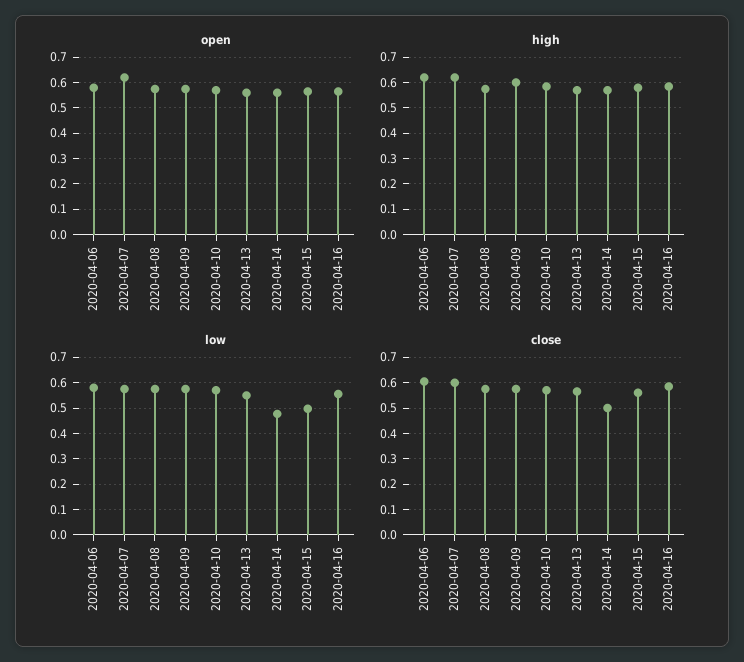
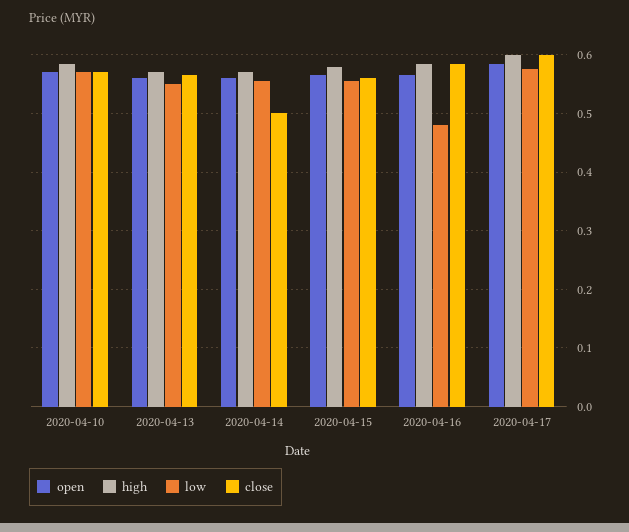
open, 2020-04-06: 0.575 -> none
open, 2020-04-07: 0.625 -> none
open, 2020-04-08: 0.575 -> none
open, 2020-04-09: 0.575 -> none
high, 2020-04-06: 0.625 -> none
high, 2020-04-07: 0.625 -> none
high, 2020-04-08: 0.575 -> none
high, 2020-04-09: 0.6 -> none
low, 2020-04-06: 0.575 -> none
low, 2020-04-07: 0.575 -> none
low, 2020-04-08: 0.575 -> none
low, 2020-04-09: 0.575 -> none
low, 2020-04-14: 0.475 -> 0.56
low, 2020-04-15: 0.5 -> 0.56
low, 2020-04-16: 0.55 -> 0.48
close, 2020-04-06: 0.6 -> none
close, 2020-04-07: 0.6 -> none
close, 2020-04-08: 0.575 -> none
close, 2020-04-09: 0.575 -> none
open, 2020-04-17: none -> 0.58
high, 2020-04-17: none -> 0.6
low, 2020-04-17: none -> 0.58
close, 2020-04-17: none -> 0.6

